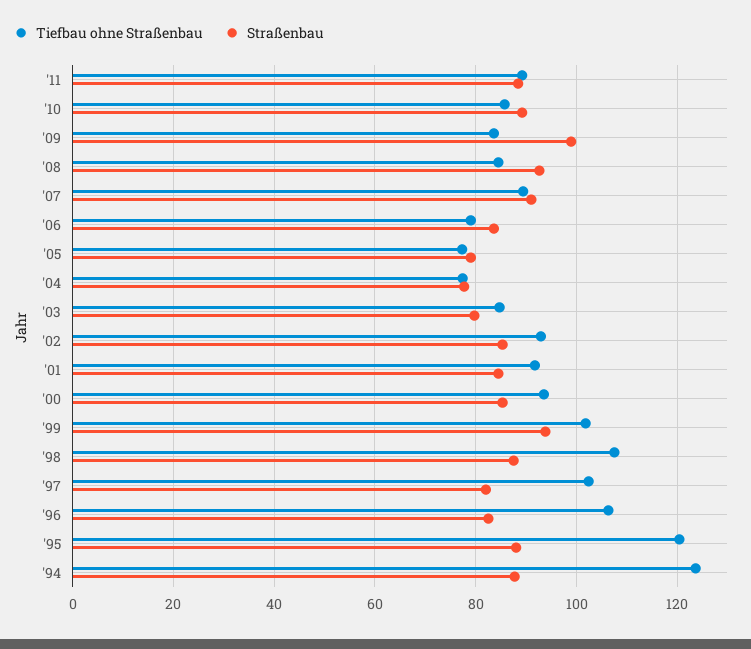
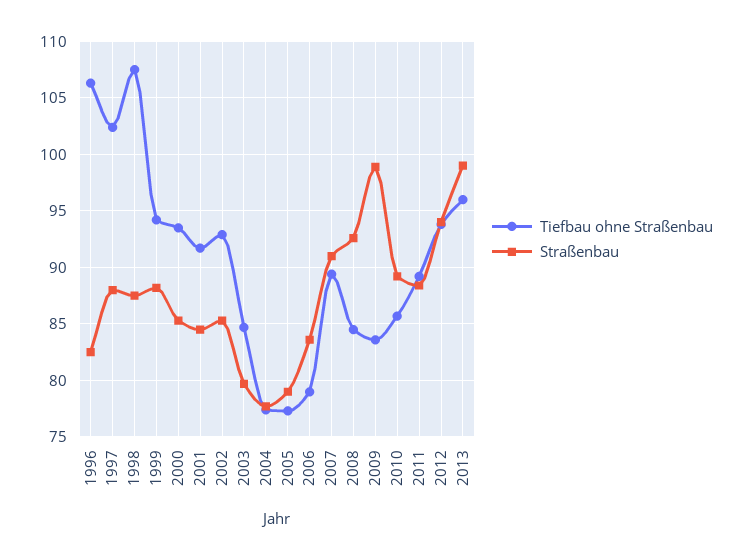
Tiefbau ohne Straßenbau, '99: 102 -> 94
Straßenbau, '99: 94 -> 88
Straßenbau, '97: 82 -> 88
Tiefbau ohne Straßenbau, '95: 120 -> none
Straßenbau, '95: 88 -> none
Tiefbau ohne Straßenbau, '94: 124 -> none
Straßenbau, '94: 88 -> none
Tiefbau ohne Straßenbau, 2012: none -> 94
Straßenbau, 2012: none -> 94
Tiefbau ohne Straßenbau, 2013: none -> 96
Straßenbau, 2013: none -> 99

